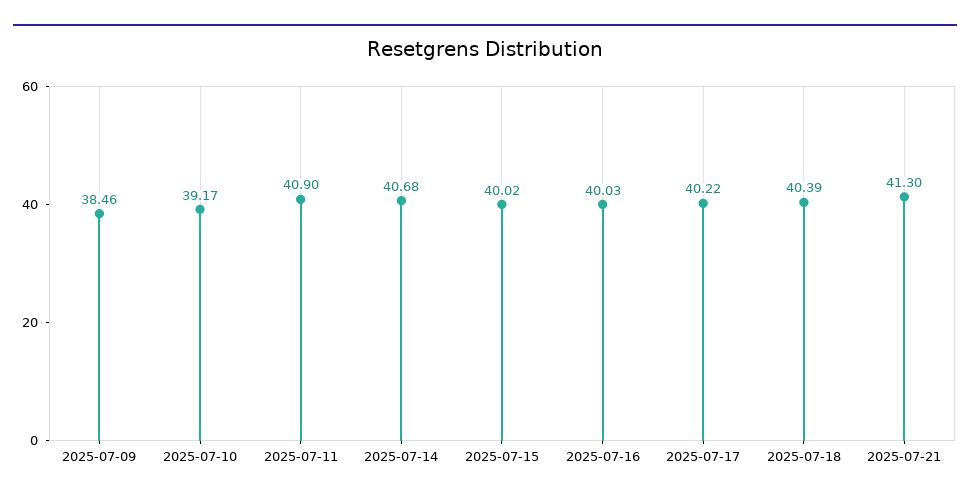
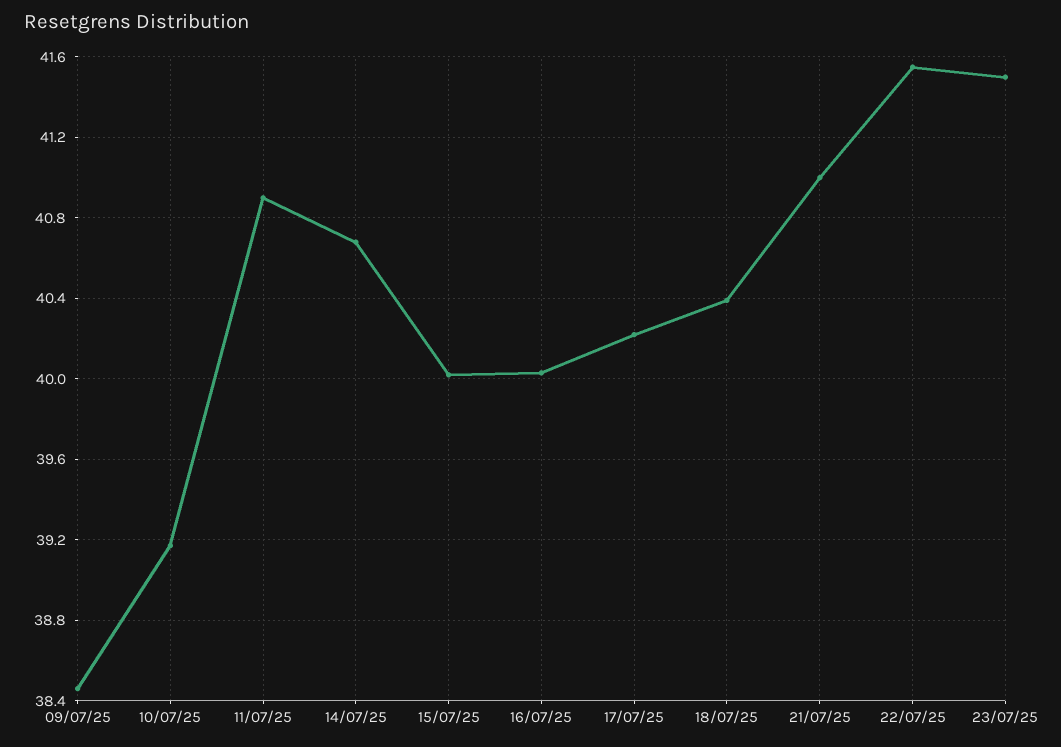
2025-07-21: 41.3 -> 41
22/07/25: none -> 41.55
23/07/25: none -> 41.5

